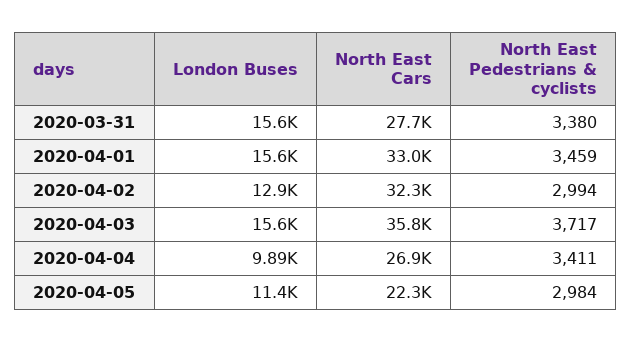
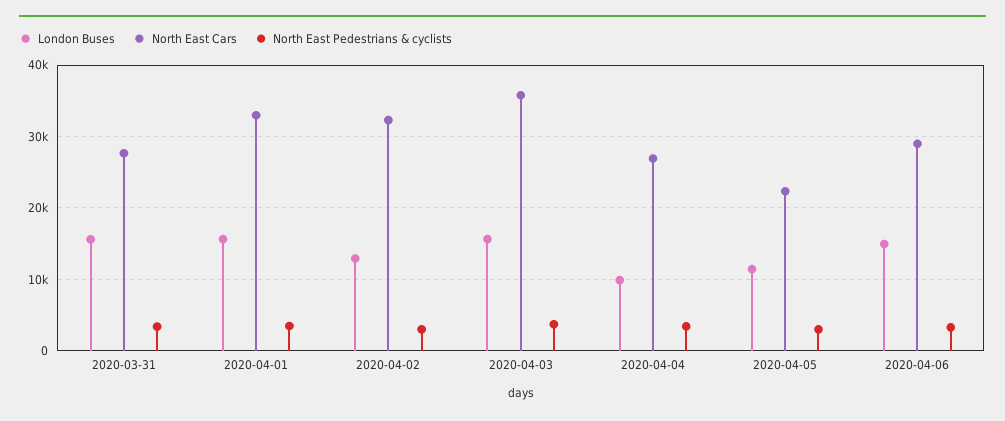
London Buses, 2020-04-06: none -> 15000
North East Cars, 2020-04-06: none -> 29000
North East Pedestrians & cyclists, 2020-04-06: none -> 3000

